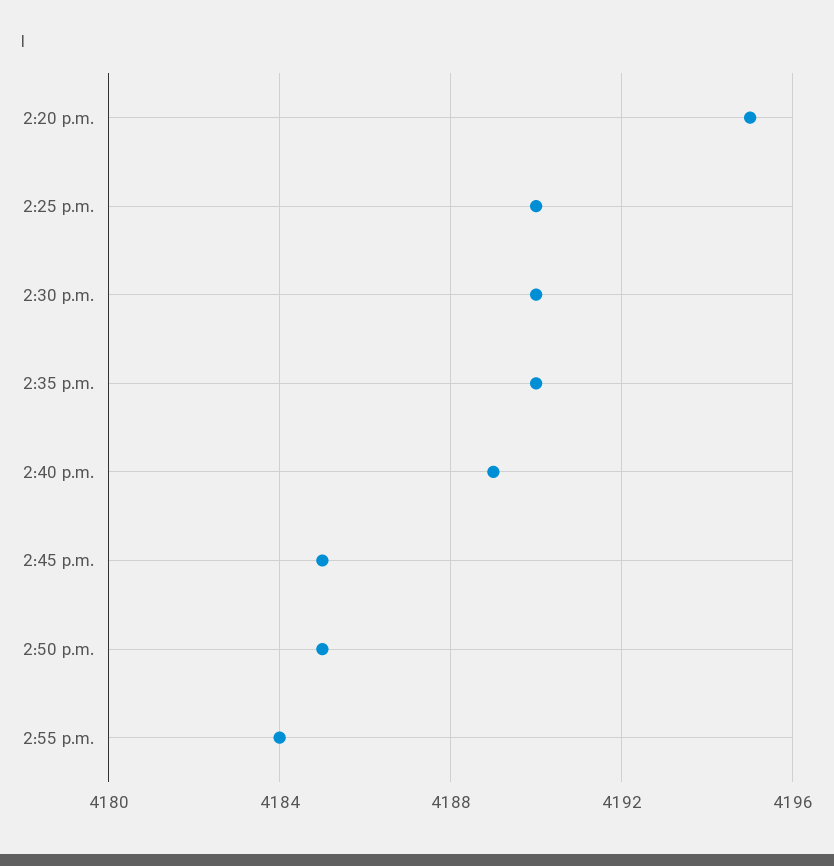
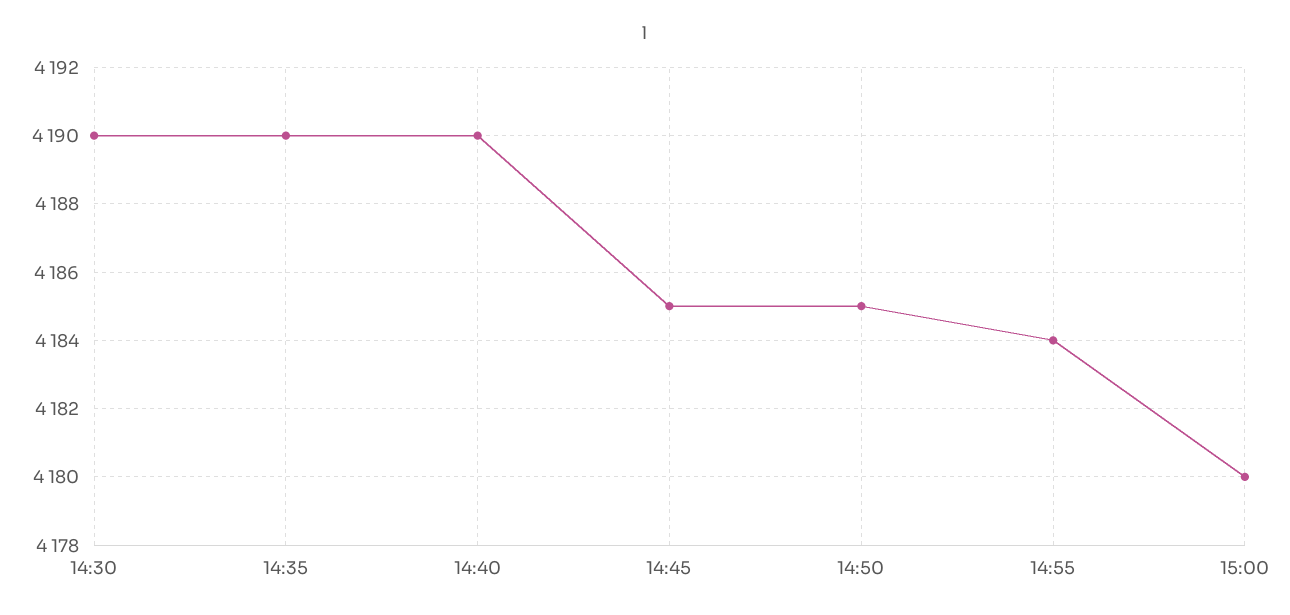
2:20 p.m.: 4195 -> none
2:25 p.m.: 4190 -> none
2:40 p.m.: 4189 -> 4190
15:00: none -> 4180

